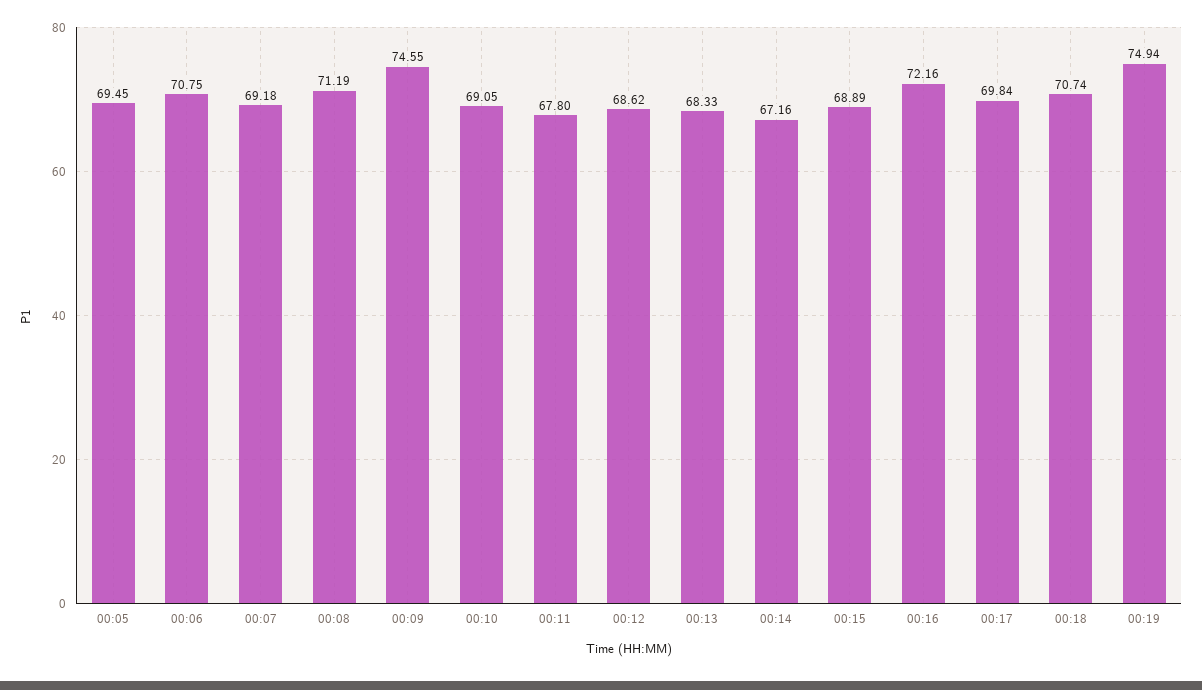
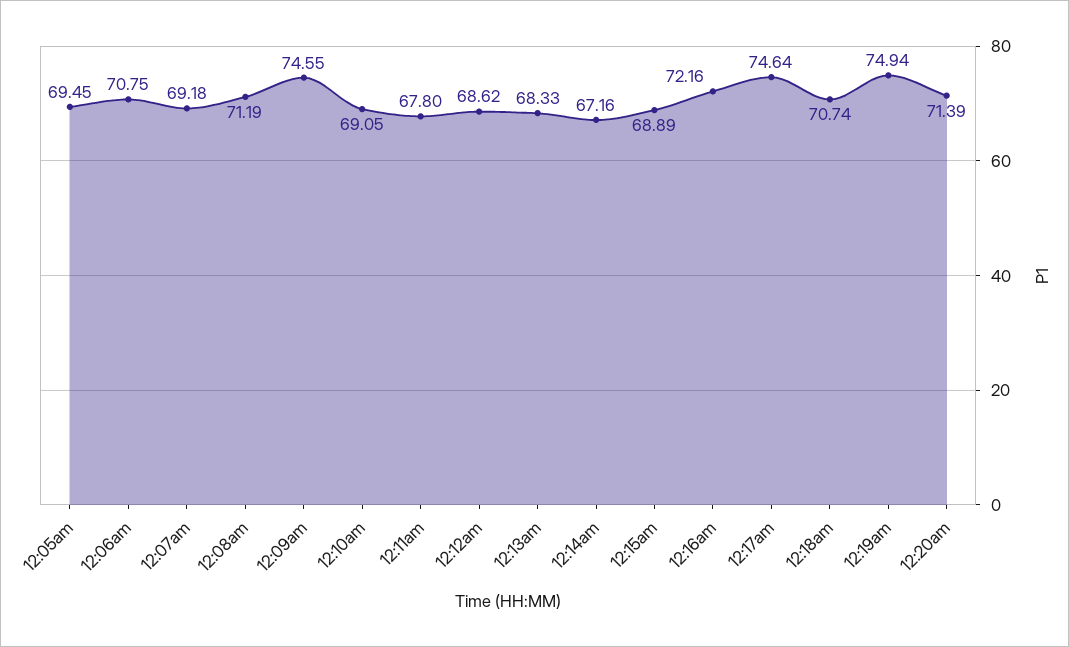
00:17: 69.84 -> 74.64
12:20am: none -> 71.39

